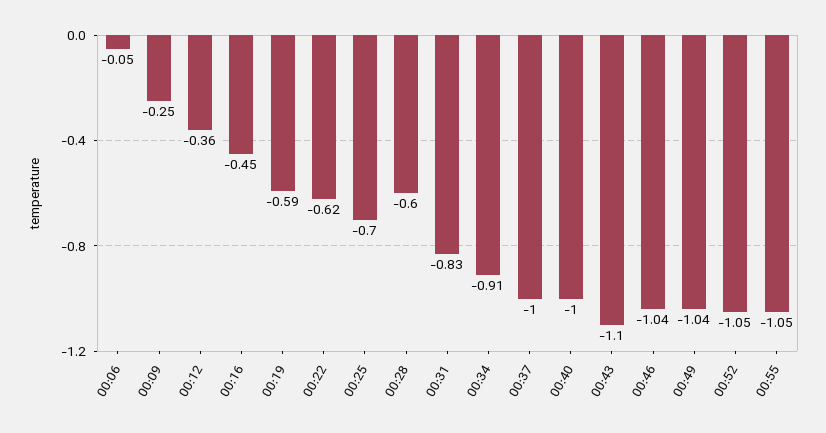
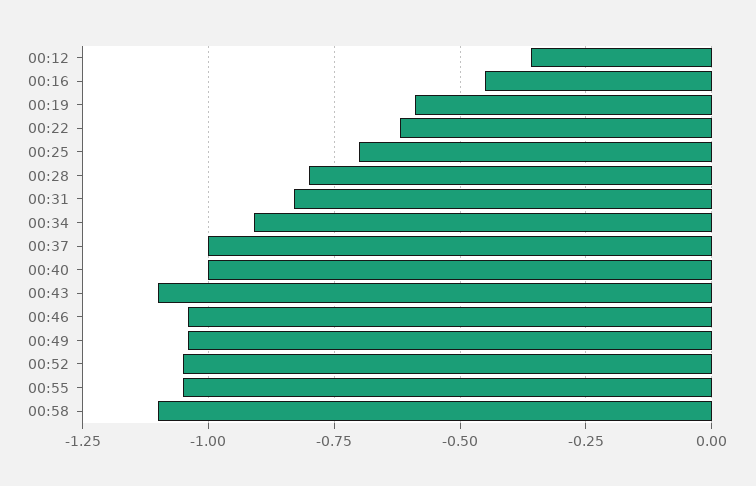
00:06: -0.05 -> none
00:09: -0.25 -> none
00:28: -0.6 -> -0.8
00:58: none -> -1.1

